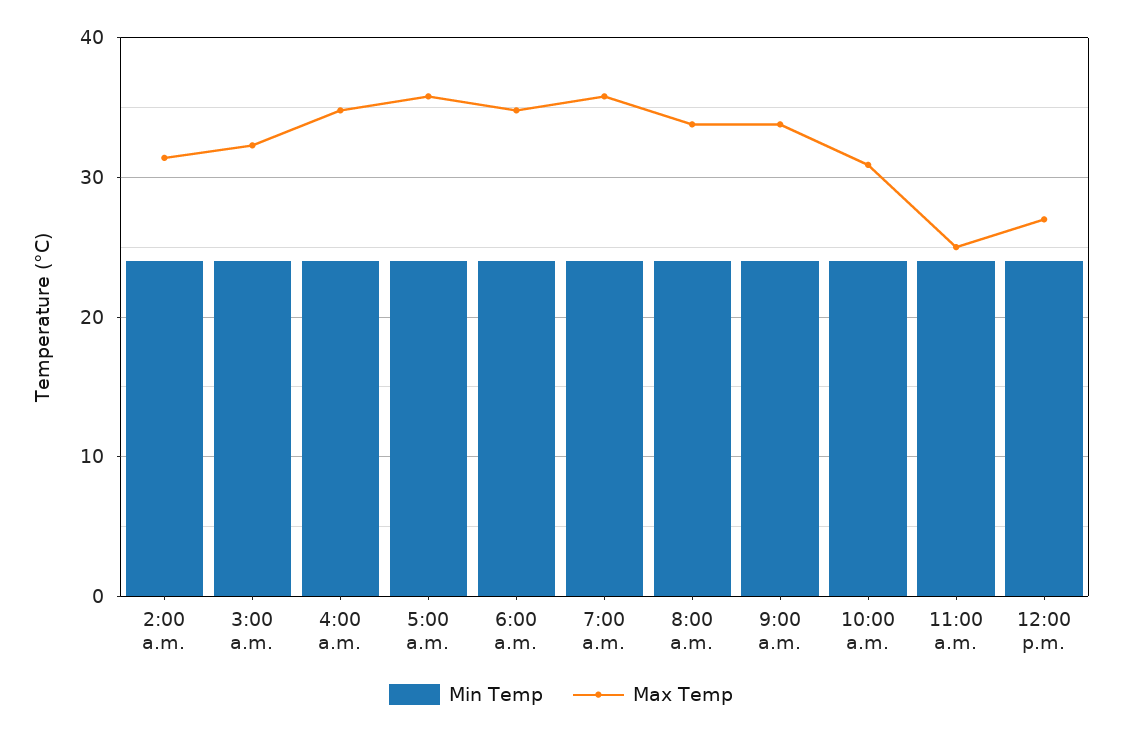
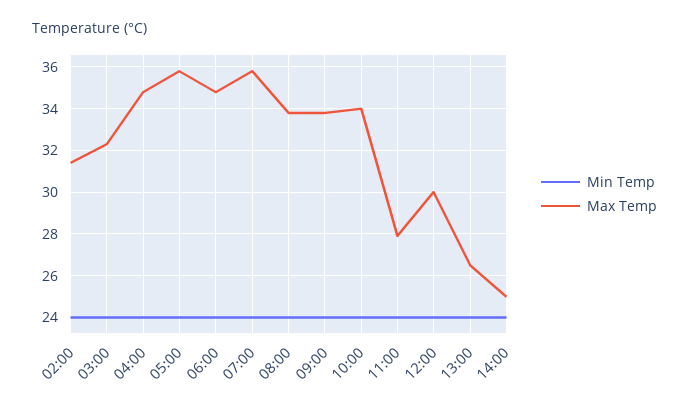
Max Temp, 10:00 a.m.: 31 -> 34
Max Temp, 11:00 a.m.: 25 -> 28
Max Temp, 12:00 p.m.: 27 -> 30
Min Temp, 13:00: none -> 24
Max Temp, 13:00: none -> 26.5
Min Temp, 14:00: none -> 24
Max Temp, 14:00: none -> 25

